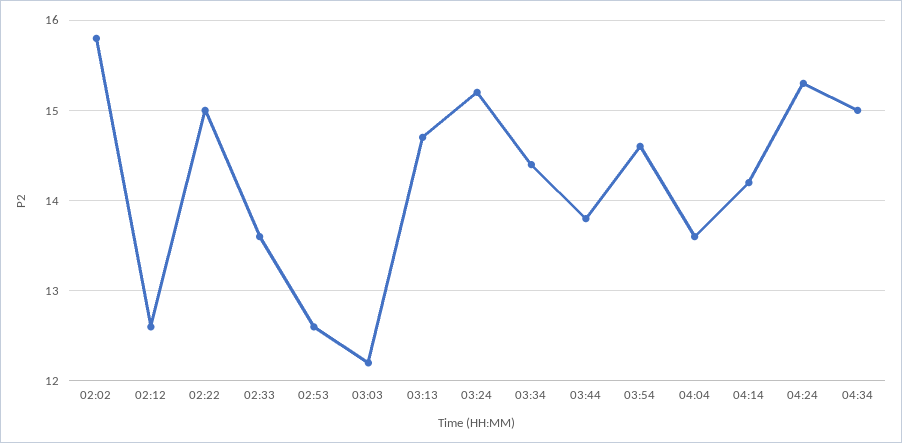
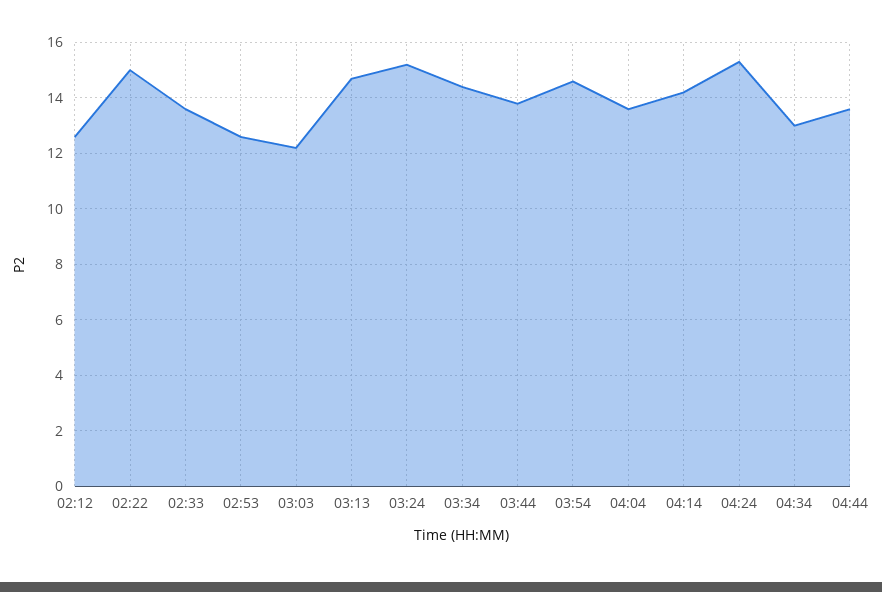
02:02: 15.8 -> none
04:34: 15 -> 13
04:44: none -> 13.5

